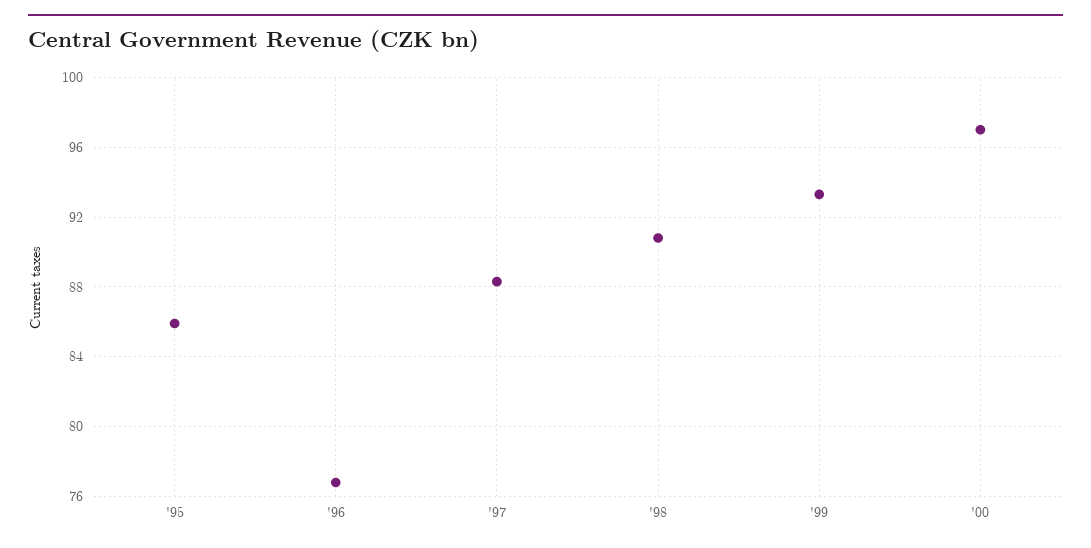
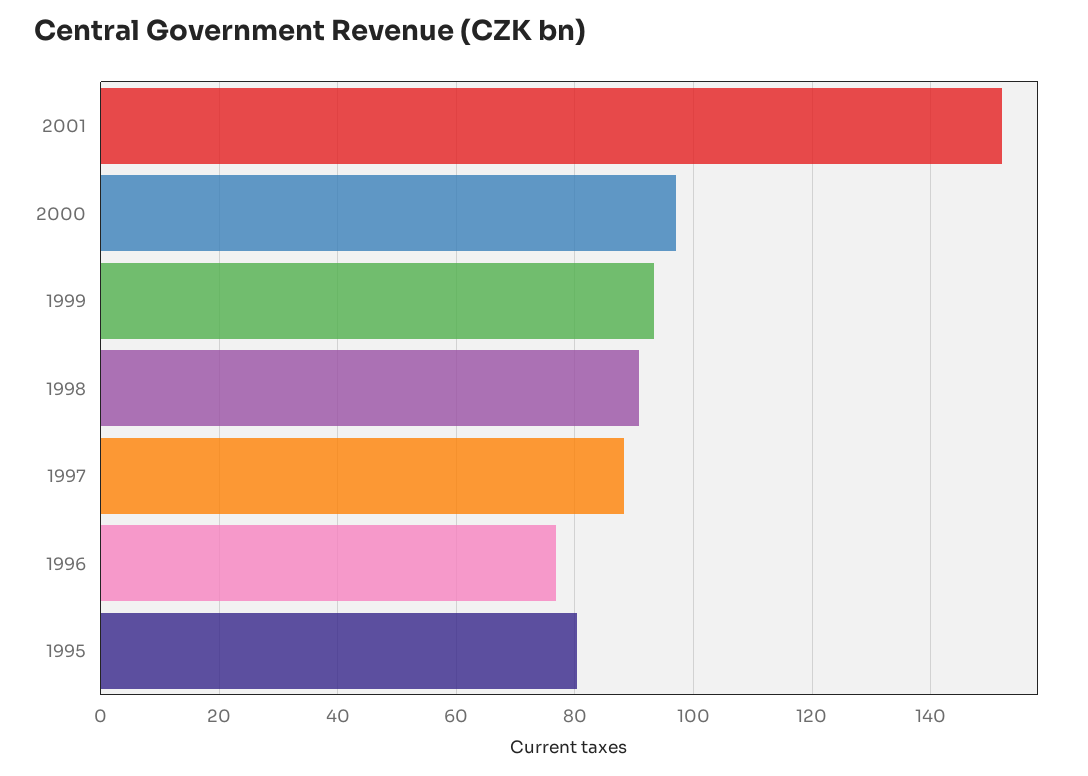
'95: 86 -> 80
2001: none -> 152

